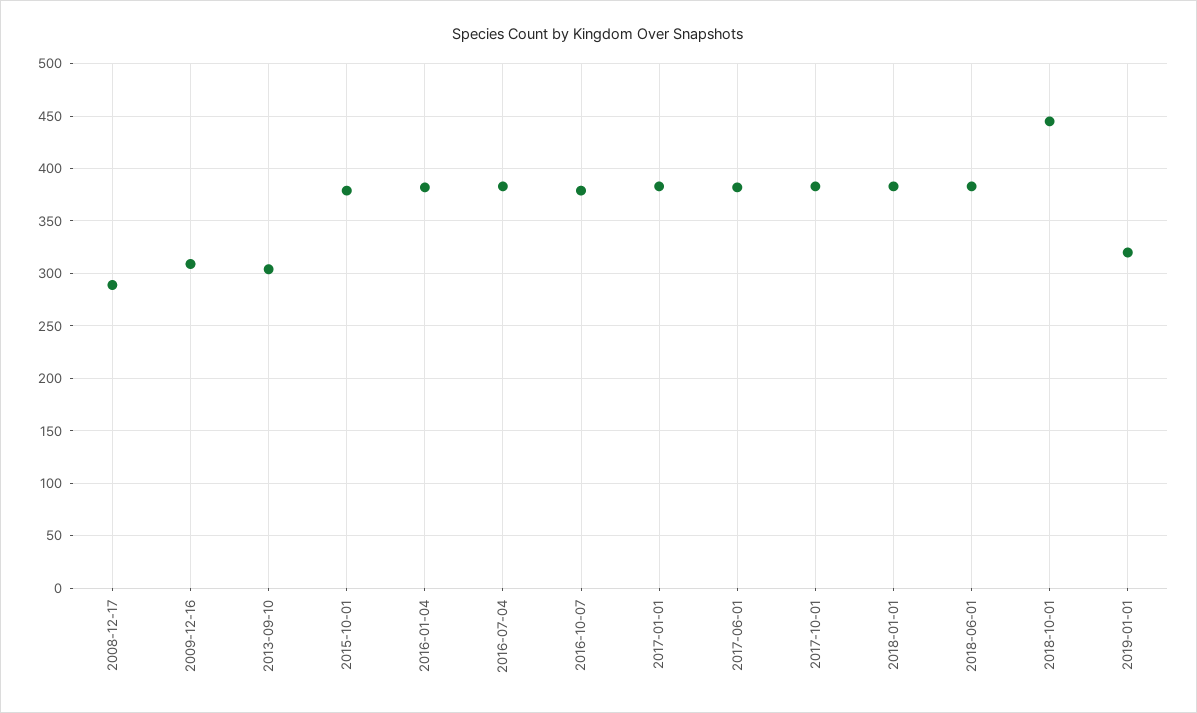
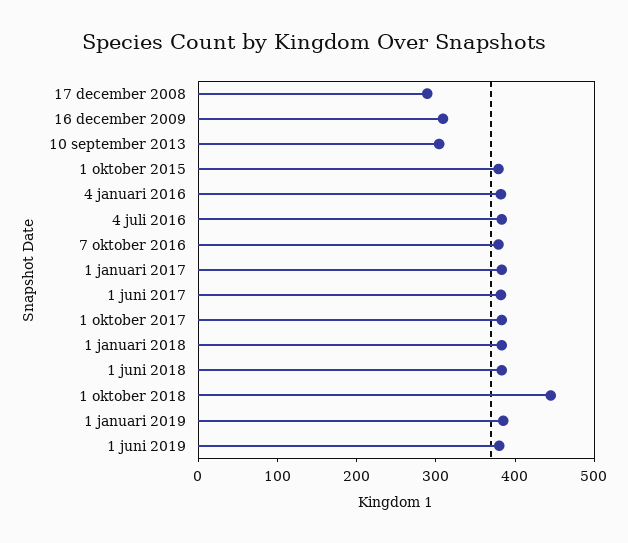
2019-01-01: 320 -> 380
1 juni 2019: none -> 380

